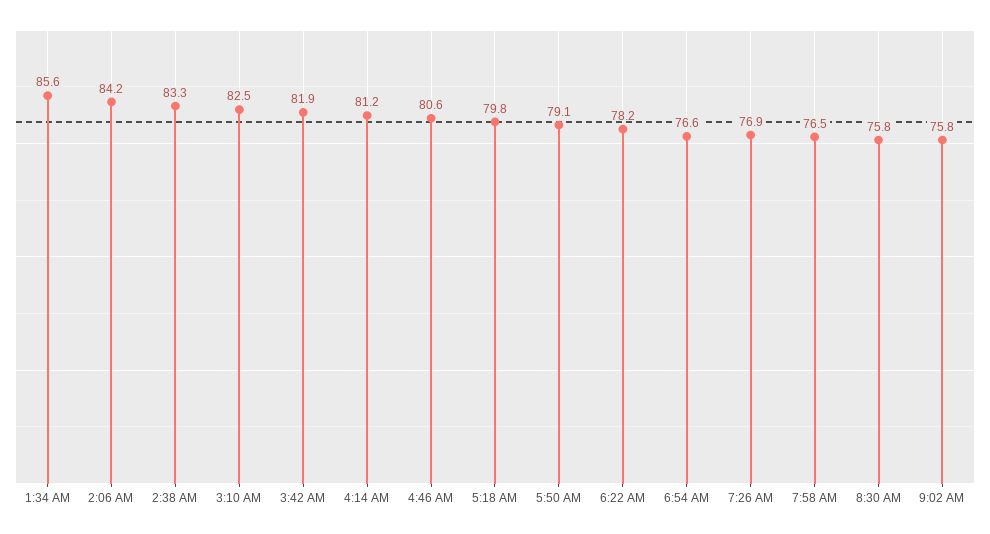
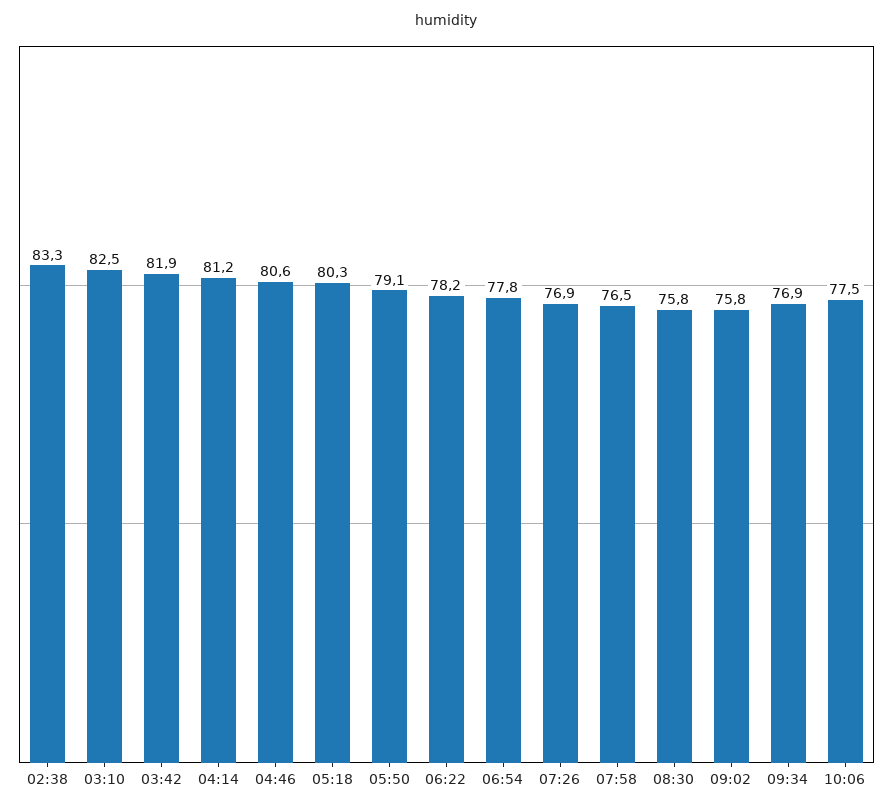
1:34 AM: 85.6 -> none
2:06 AM: 84.2 -> none
5:18 AM: 79.8 -> 80.3
6:54 AM: 76.6 -> 77.8
09:34: none -> 76.9
10:06: none -> 77.5

